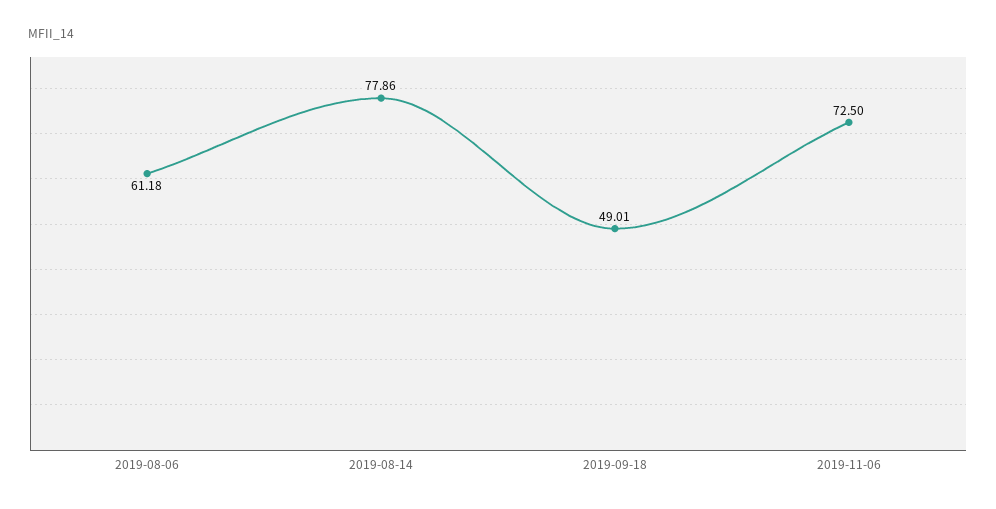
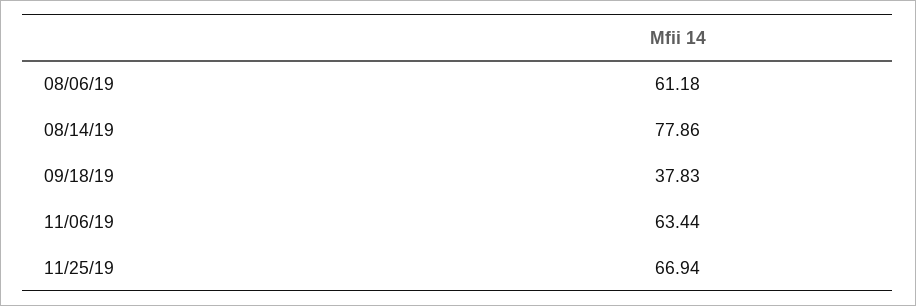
2019-09-18: 49.01 -> 37.83
2019-11-06: 72.5 -> 63.44
11/25/19: none -> 66.94

